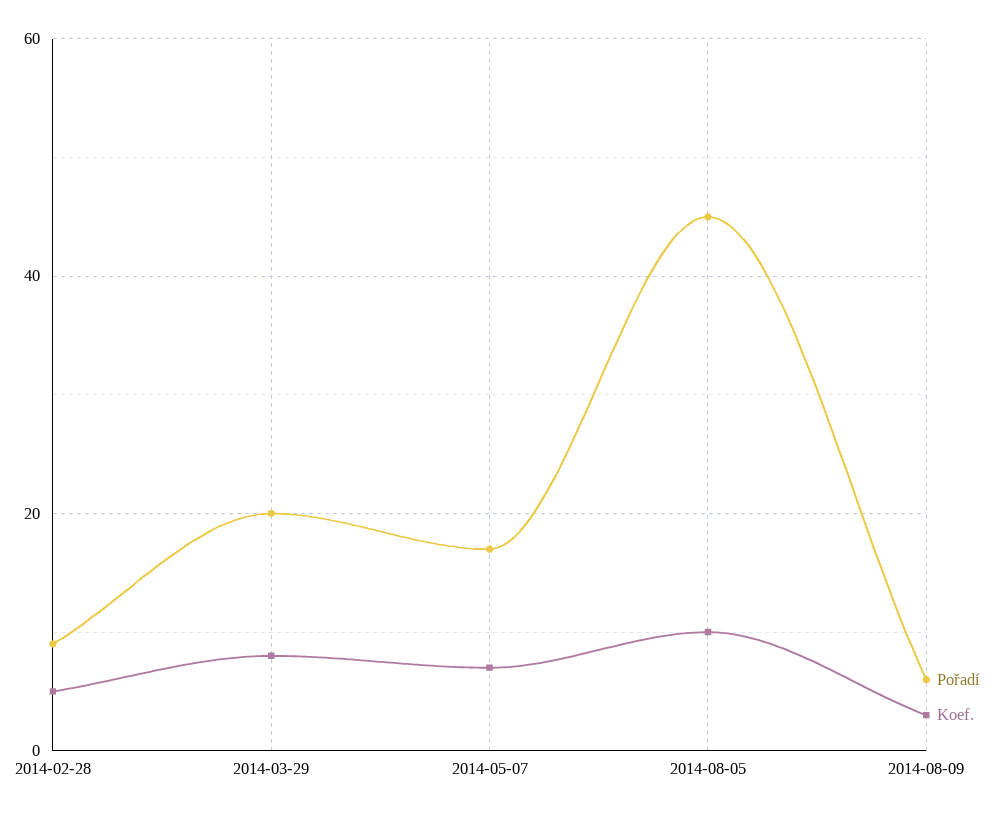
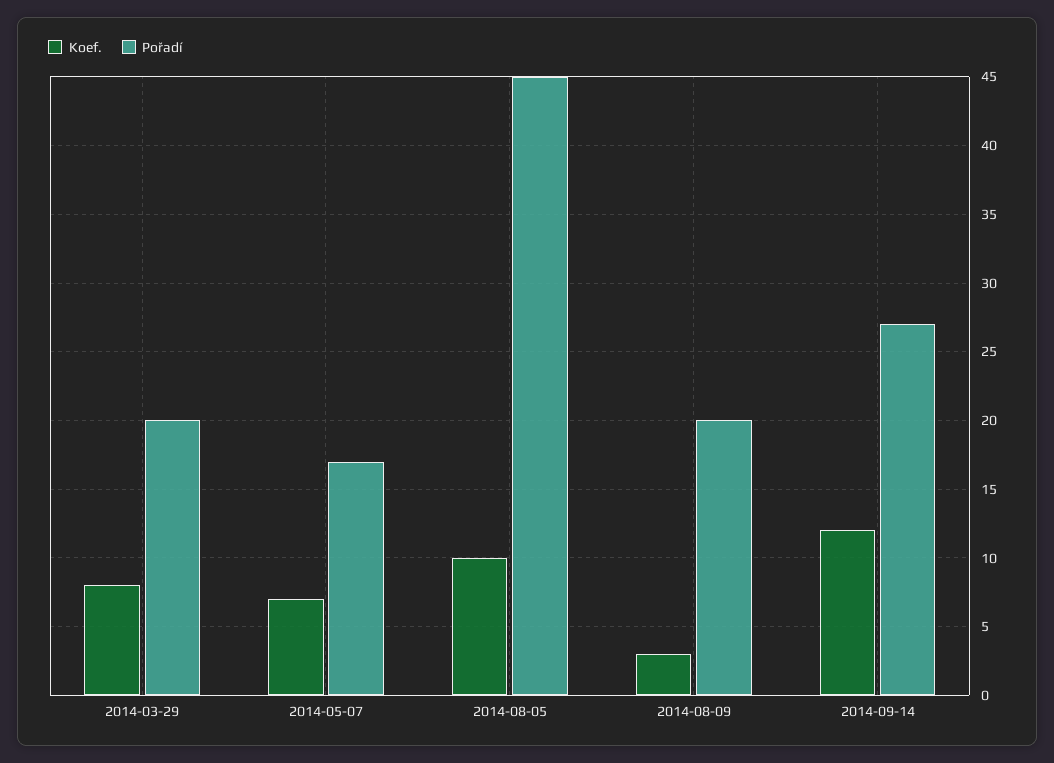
Pořadí, 2014-02-28: 10 -> none
Koef., 2014-02-28: 5 -> none
Pořadí, 2014-08-09: 5 -> 20
Koef., 2014-09-14: none -> 12
Pořadí, 2014-09-14: none -> 27

